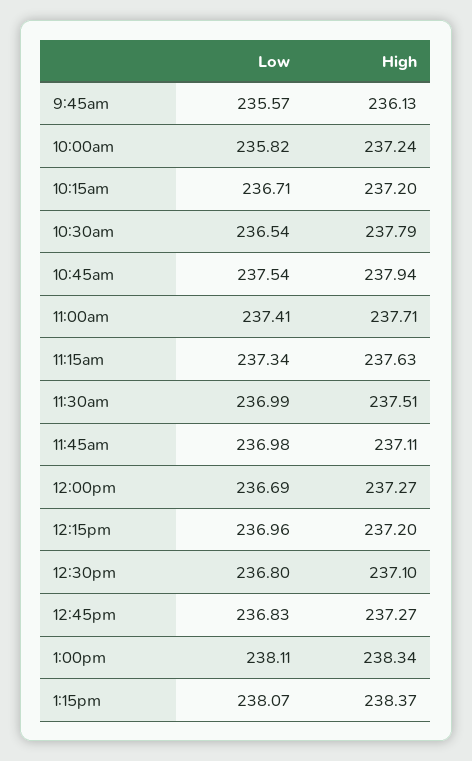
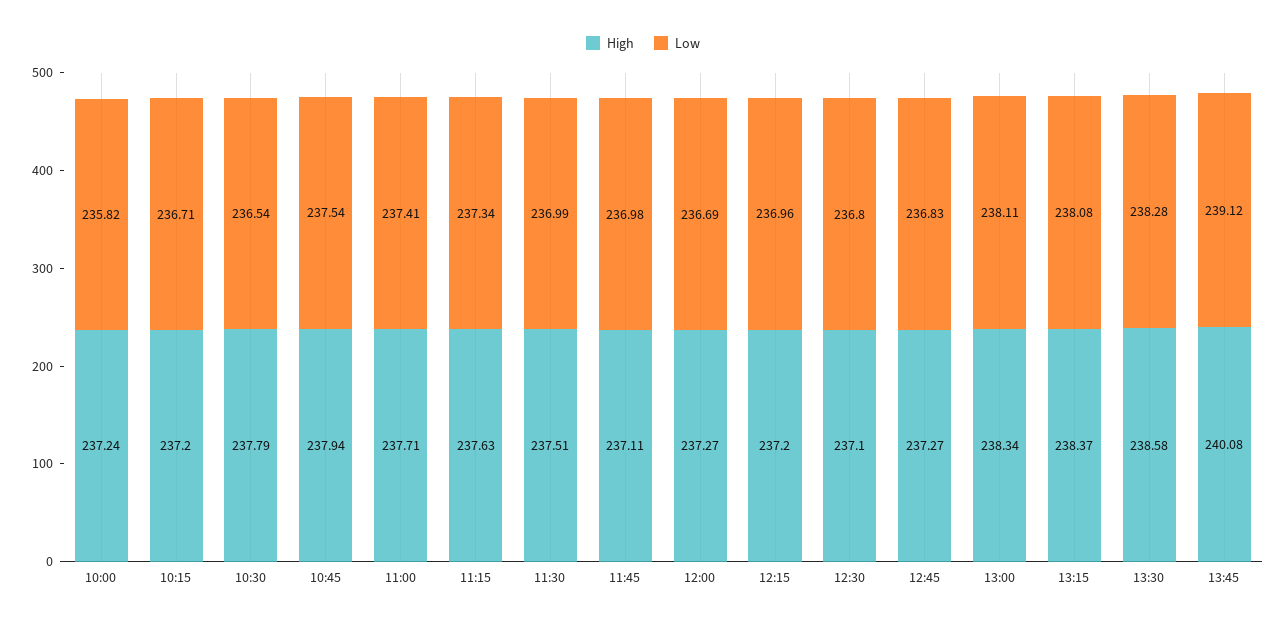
Low, 9:45am: 235.57 -> none
High, 9:45am: 236.13 -> none
Low, 1:15pm: 238.07 -> 238.08
High, 13:30: none -> 238.58
Low, 13:30: none -> 238.28
High, 13:45: none -> 240.08
Low, 13:45: none -> 239.12

